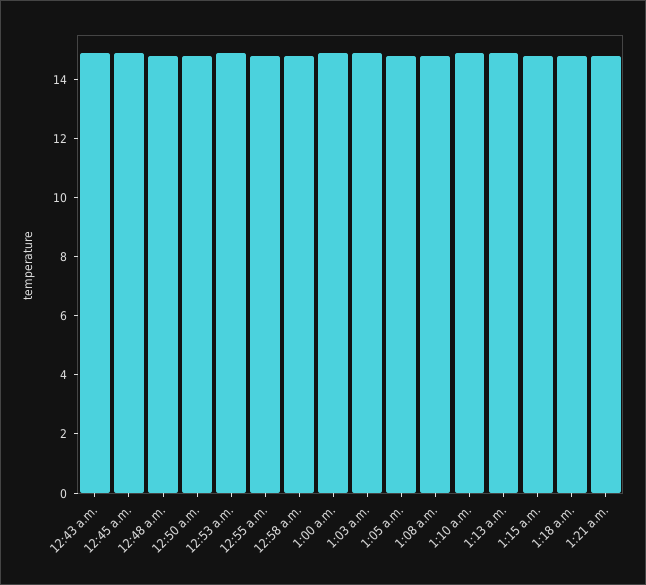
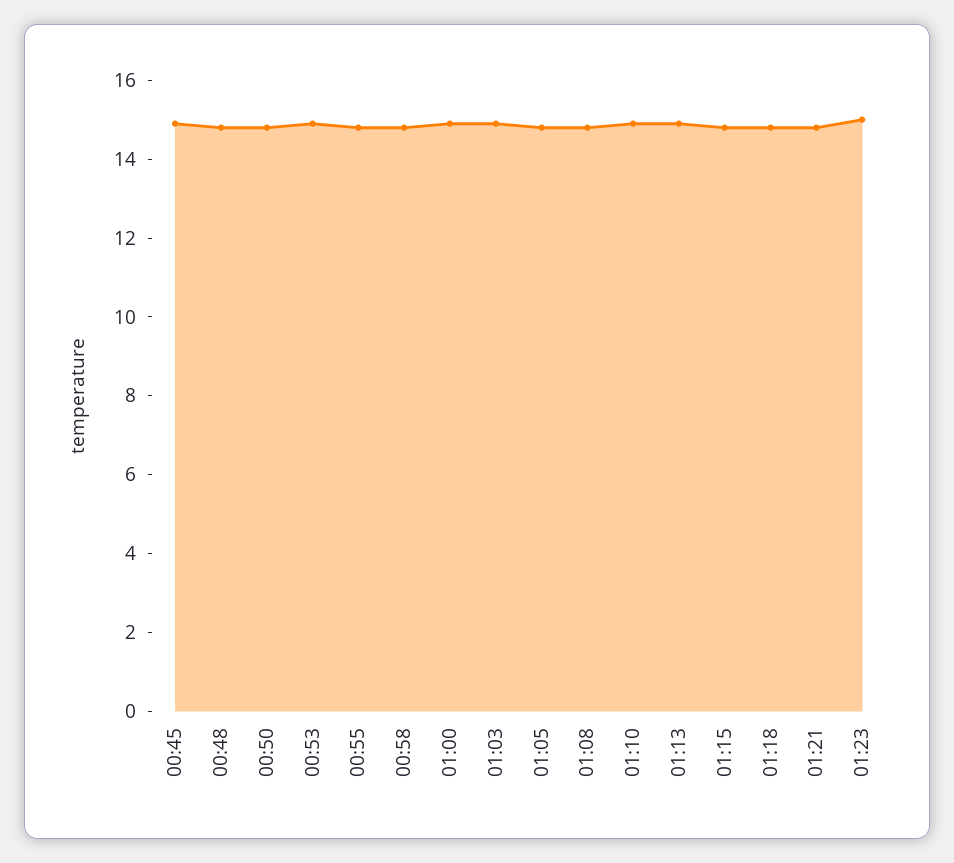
12:43 a.m.: 15 -> none
01:23: none -> 15

